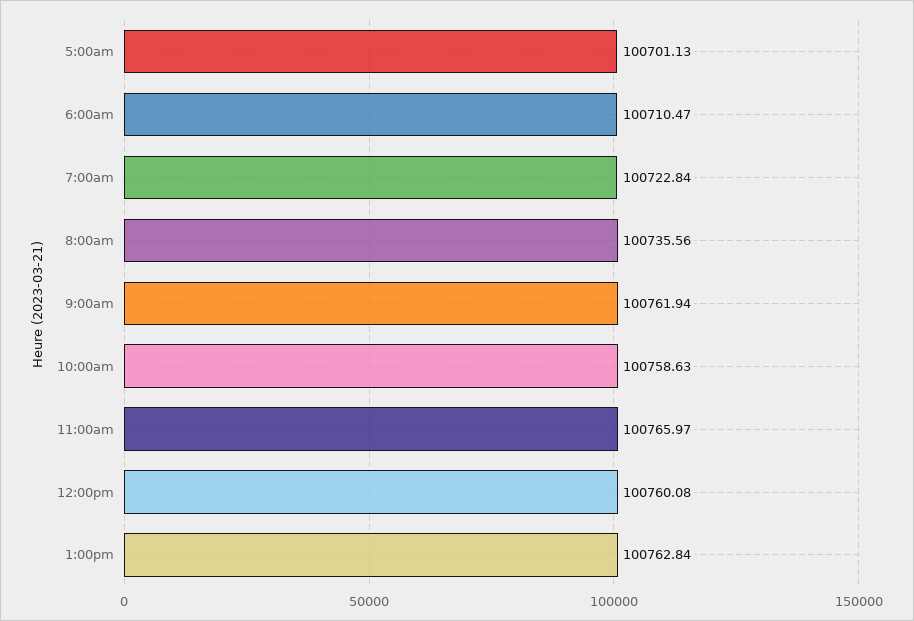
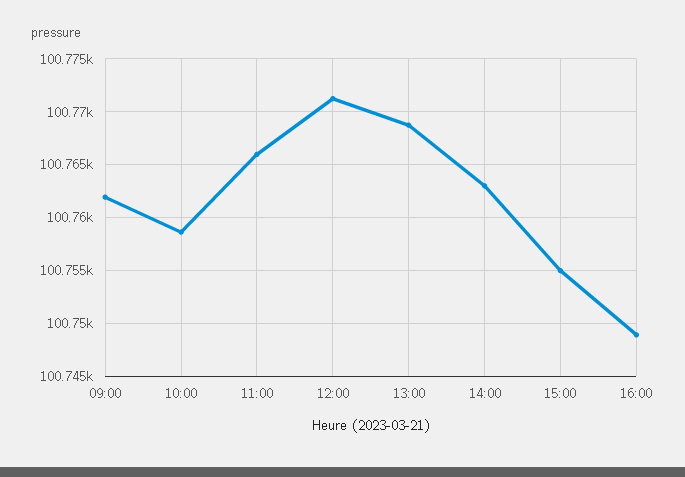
5:00am: 100701.13 -> none
6:00am: 100710.47 -> none
7:00am: 100722.84 -> none
8:00am: 100735.56 -> none
12:00pm: 100760.08 -> 100771
1:00pm: 100762.84 -> 100769
14:00: none -> 100763
15:00: none -> 100755
16:00: none -> 100749

